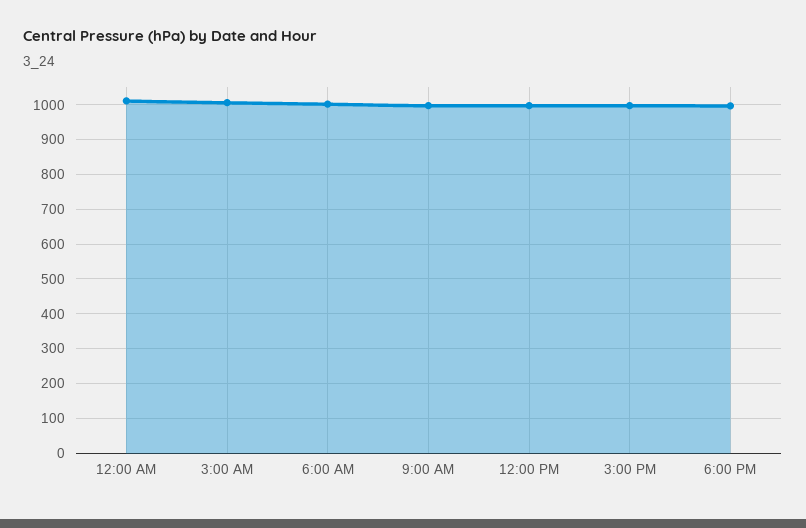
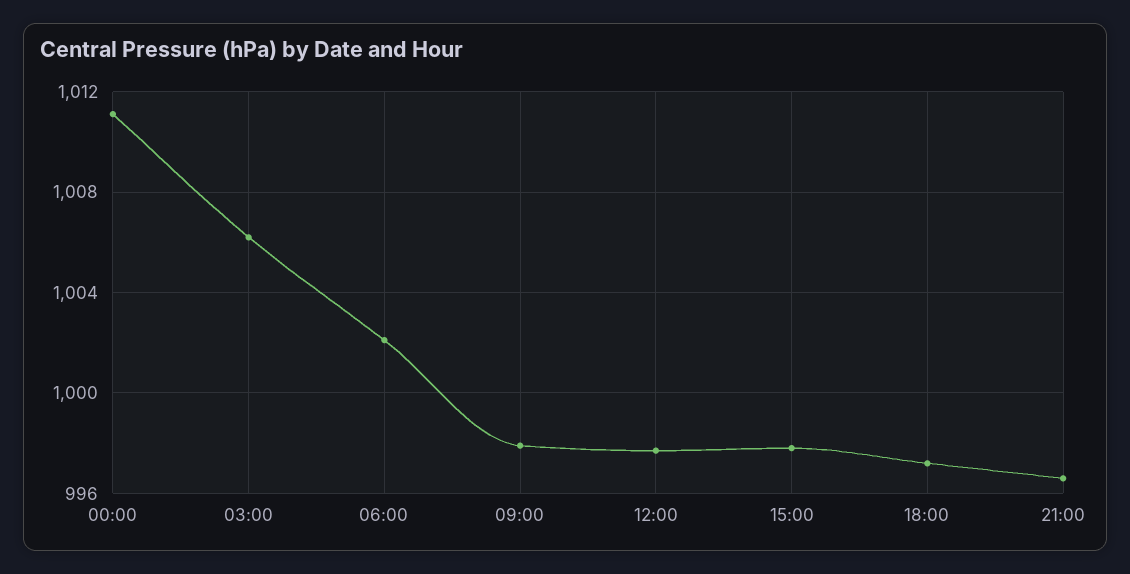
21:00: none -> 996.5

